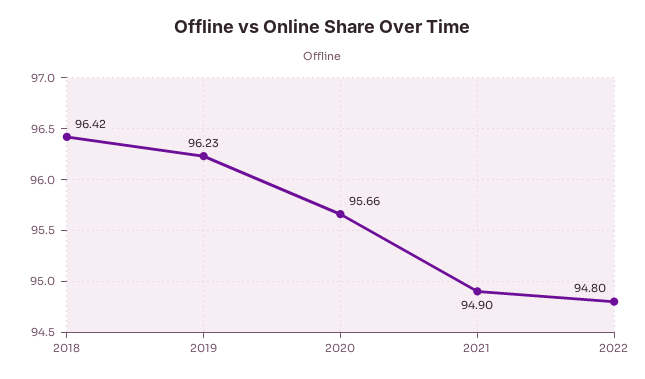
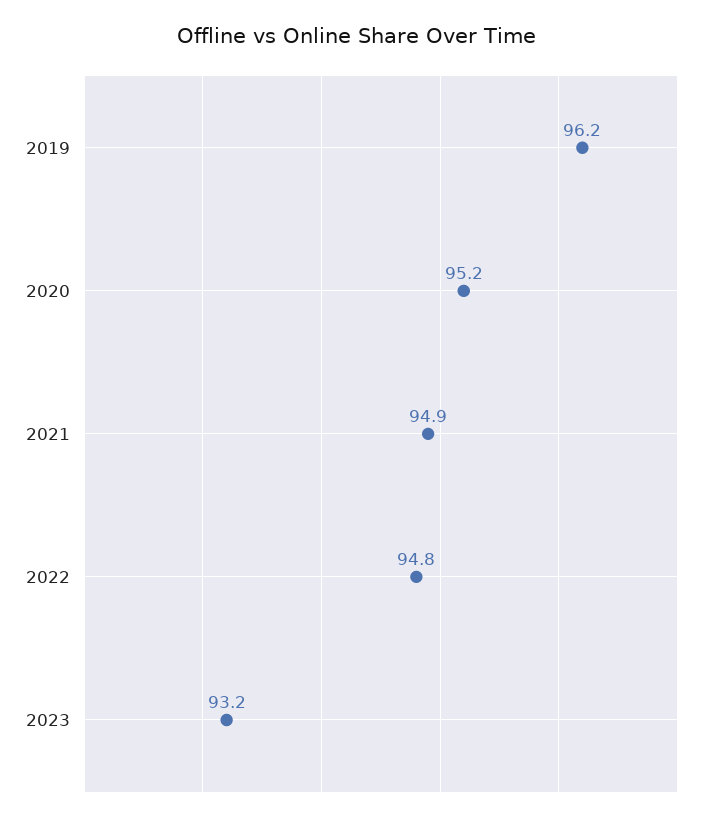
2018: 96.42 -> none
2020: 95.66 -> 95.2
2023: none -> 93.2

